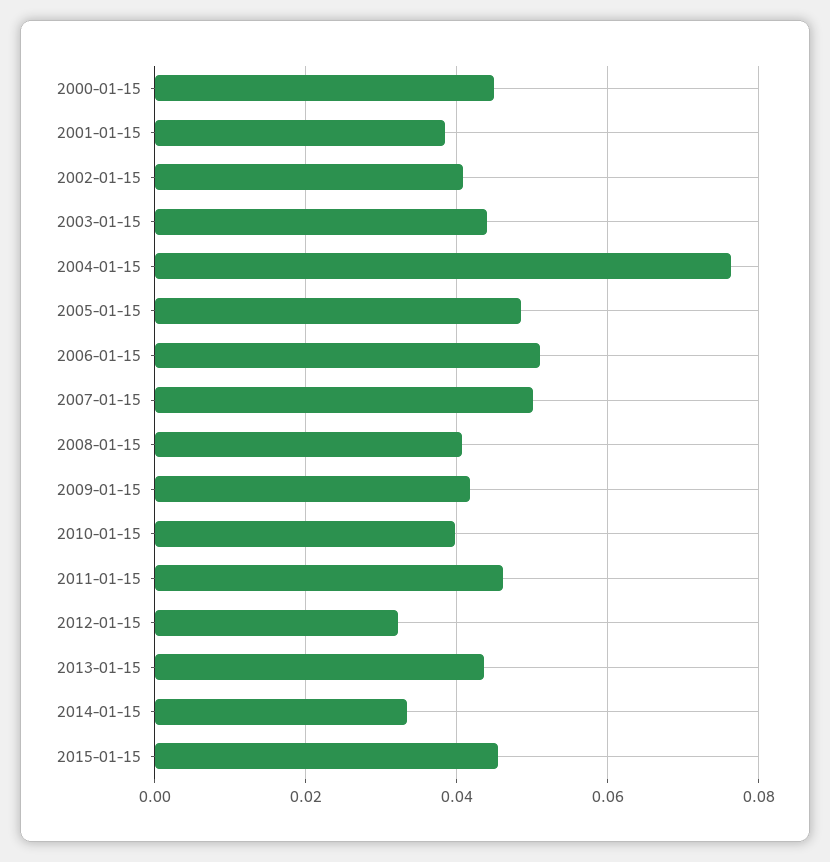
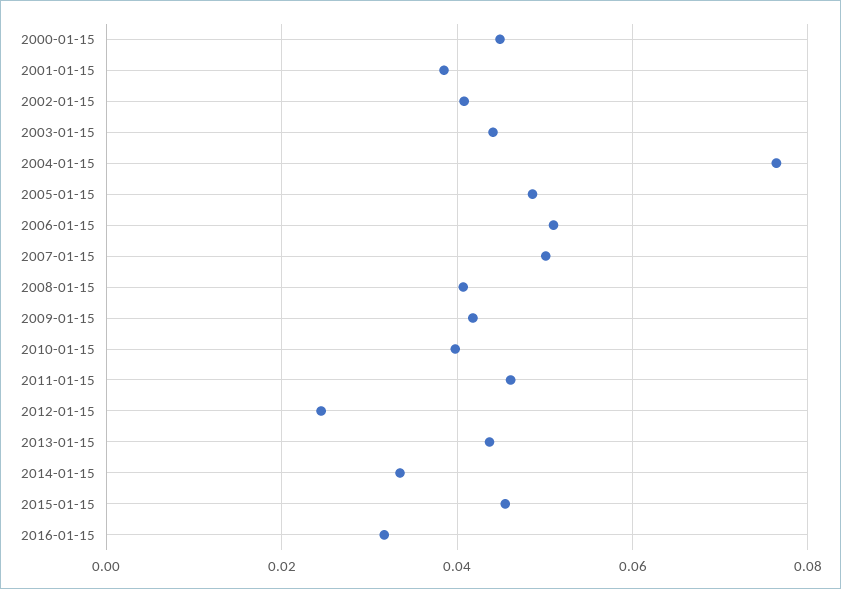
2012-01-15: 0.032 -> 0.024
2016-01-15: none -> 0.032

